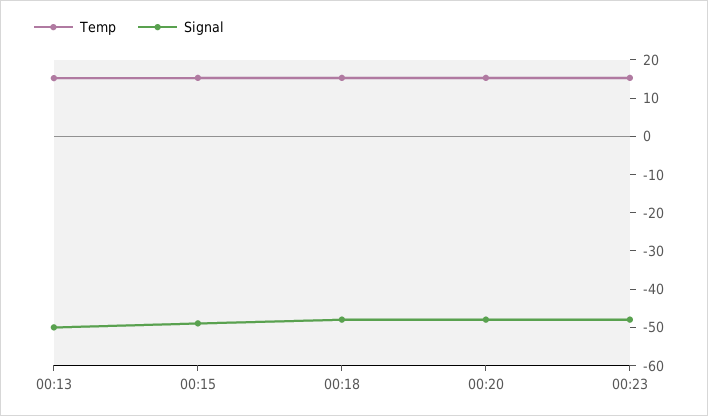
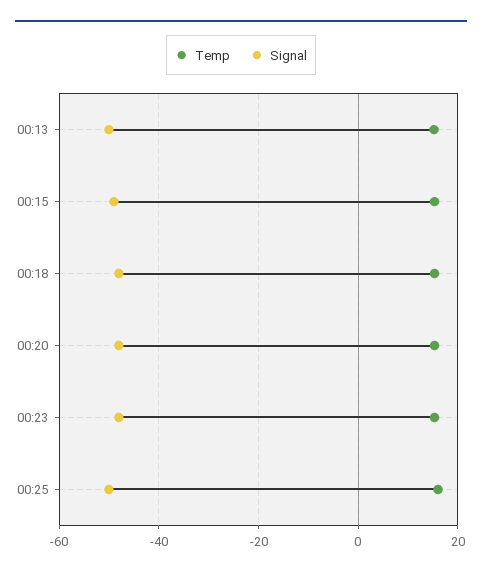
Temp, 00:25: none -> 16
Signal, 00:25: none -> -50

